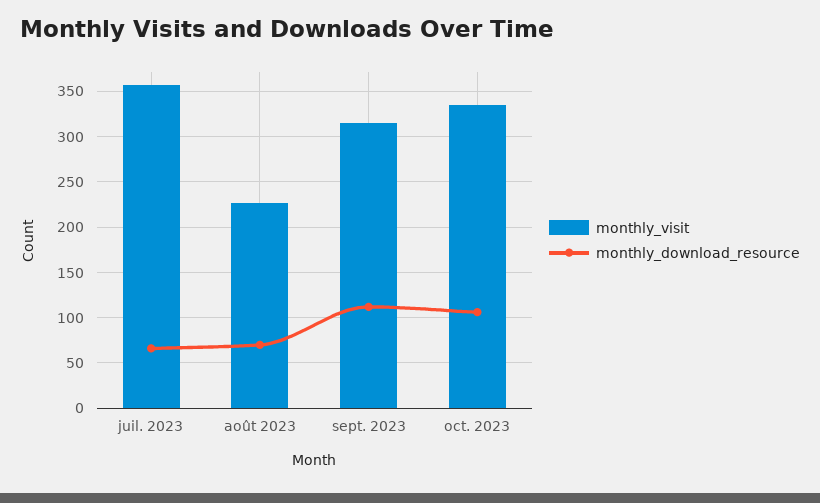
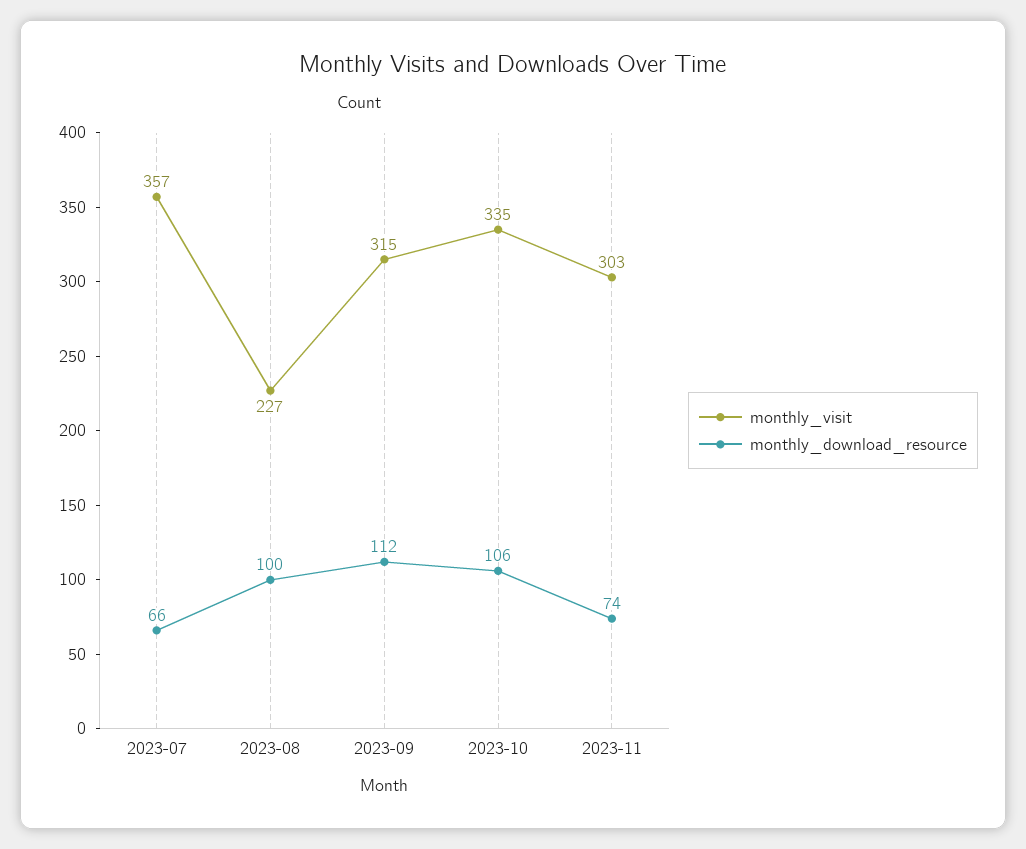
monthly_download_resource, août 2023: 70 -> 100
monthly_visit, 2023-11: none -> 303
monthly_download_resource, 2023-11: none -> 74

